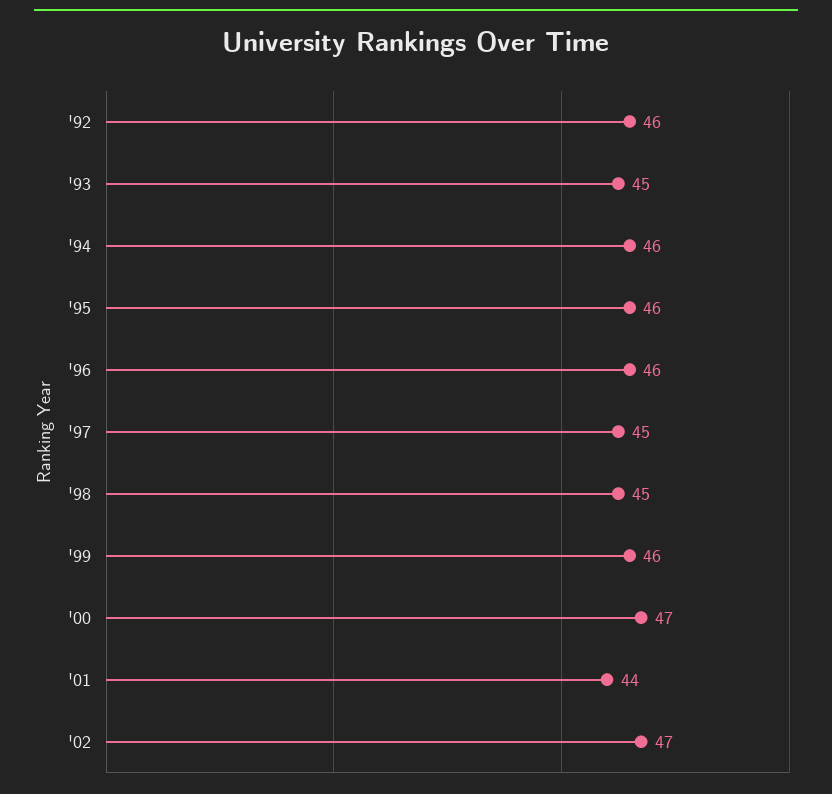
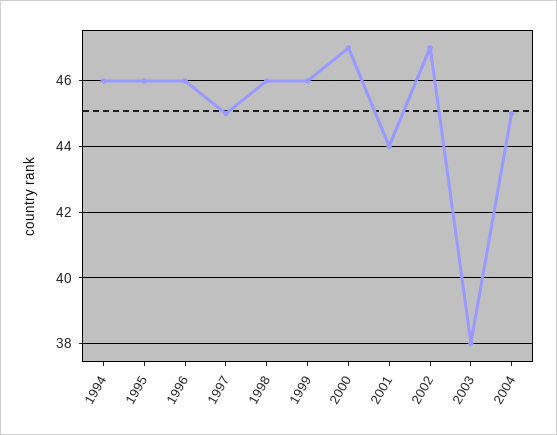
'92: 46 -> none
'93: 45 -> none
'98: 45 -> 46
2003: none -> 38
2004: none -> 45

